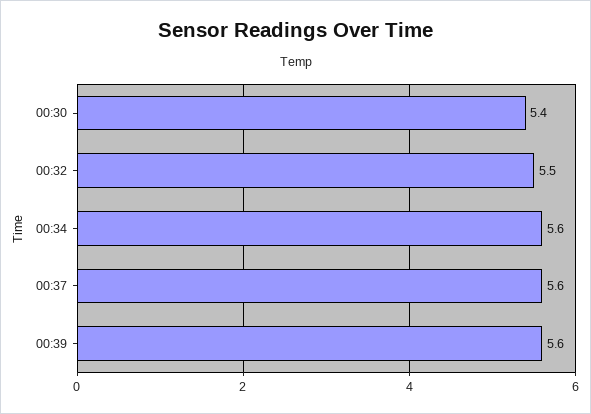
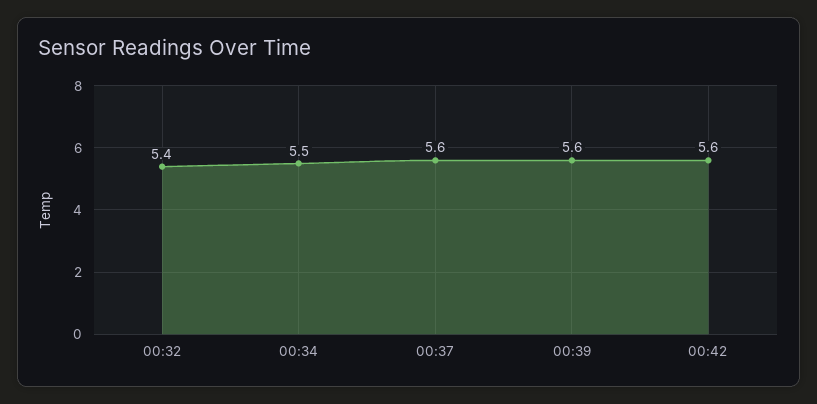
00:30: 5.4 -> none
00:32: 5.5 -> 5.4
00:34: 5.6 -> 5.5
00:42: none -> 5.6

